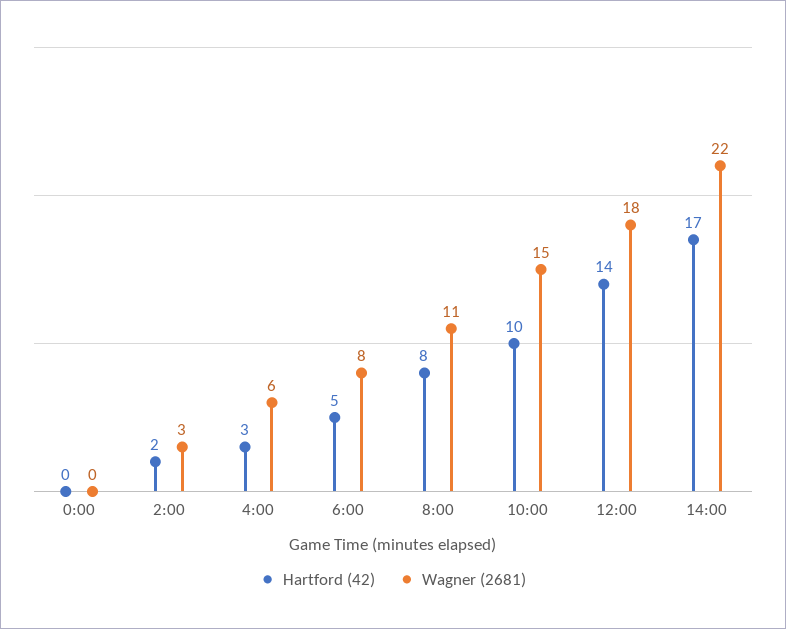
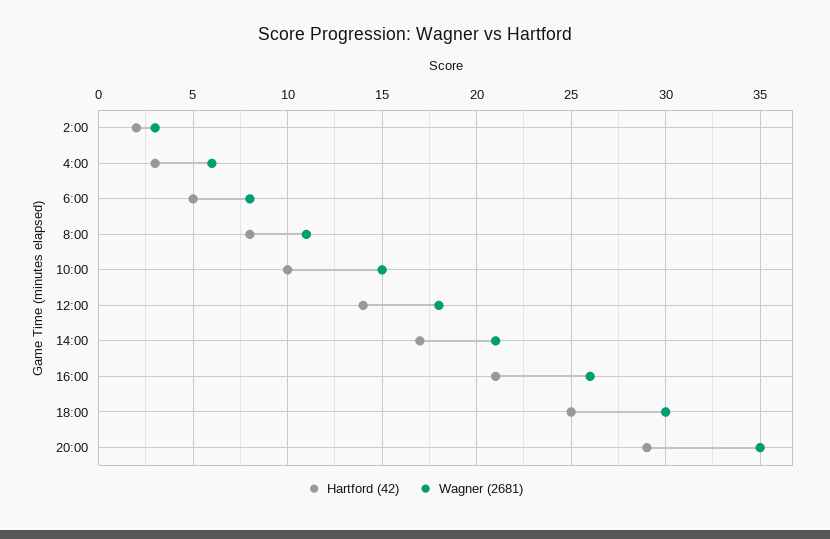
Hartford (42), 0:00: 0 -> none
Wagner (2681), 0:00: 0 -> none
Wagner (2681), 14:00: 22 -> 21
Hartford (42), 16:00: none -> 21
Wagner (2681), 16:00: none -> 26
Hartford (42), 18:00: none -> 25
Wagner (2681), 18:00: none -> 30
Hartford (42), 20:00: none -> 29
Wagner (2681), 20:00: none -> 35

